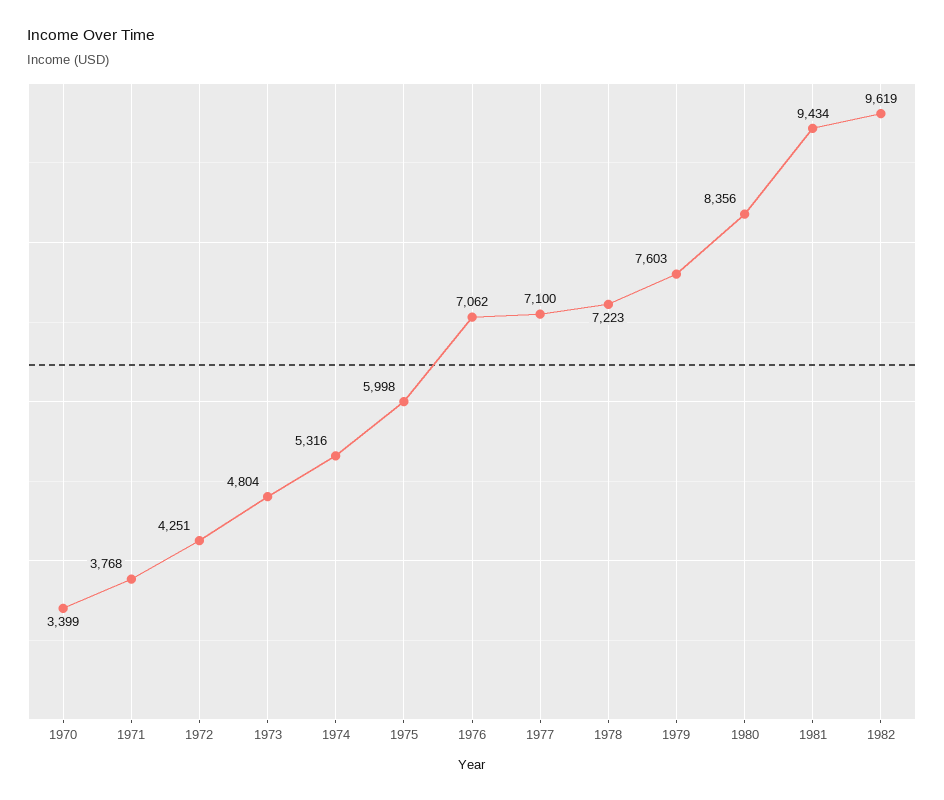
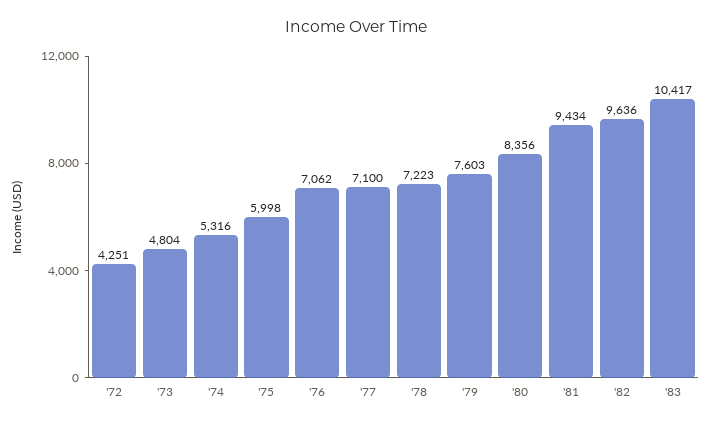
1970: 3399 -> none
1971: 3768 -> none
1982: 9619 -> 9636
'83: none -> 10417

